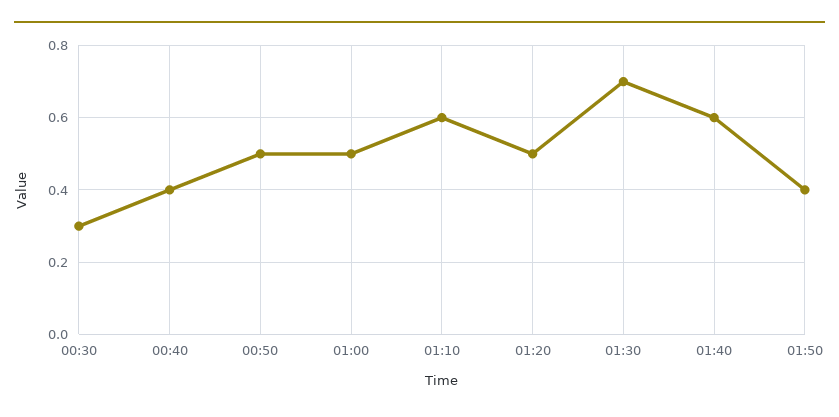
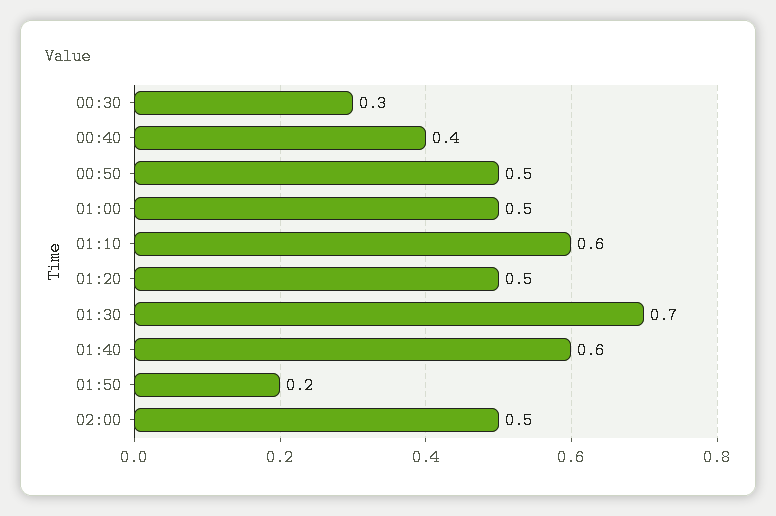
01:50: 0.4 -> 0.2
02:00: none -> 0.5

